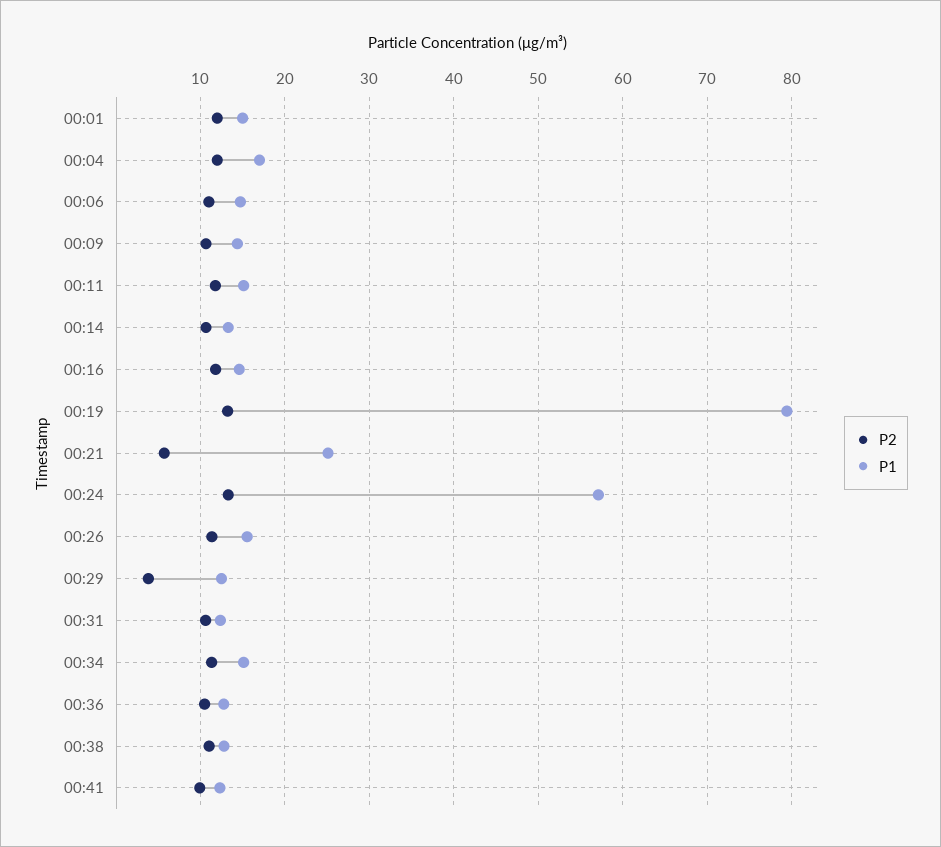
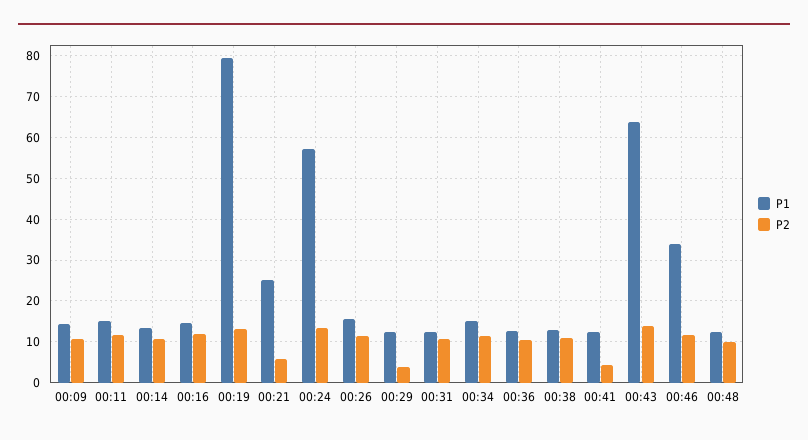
P2, 00:01: 12 -> none
P1, 00:01: 15 -> none
P2, 00:04: 12 -> none
P1, 00:04: 17 -> none
P2, 00:06: 11 -> none
P1, 00:06: 15 -> none
P2, 00:41: 10 -> 4
P1, 00:43: none -> 64
P2, 00:43: none -> 14
P1, 00:46: none -> 34
P2, 00:46: none -> 12
P1, 00:48: none -> 12
P2, 00:48: none -> 10

